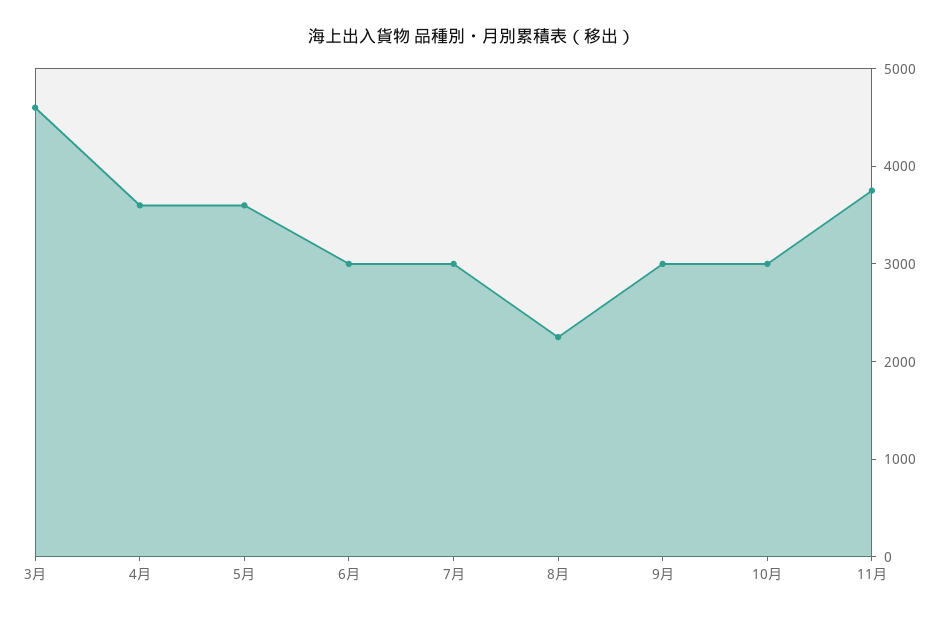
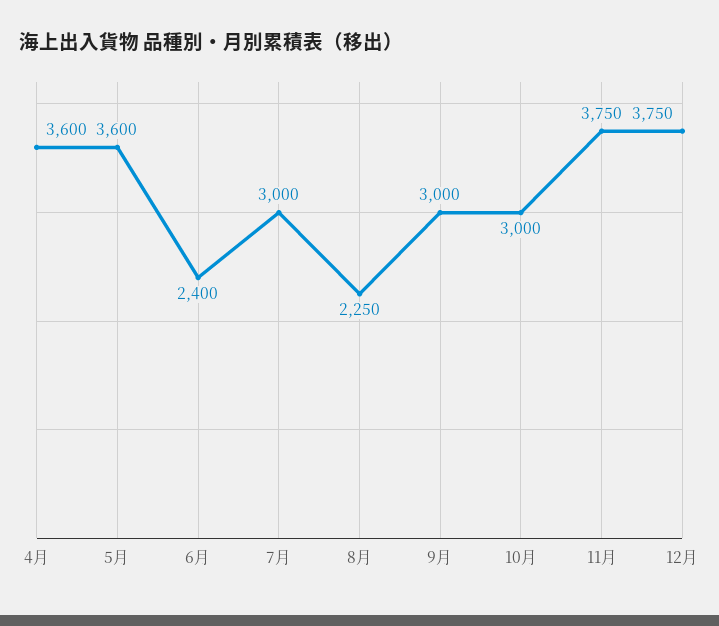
3月: 4600 -> none
6月: 3000 -> 2400
12月: none -> 3750

